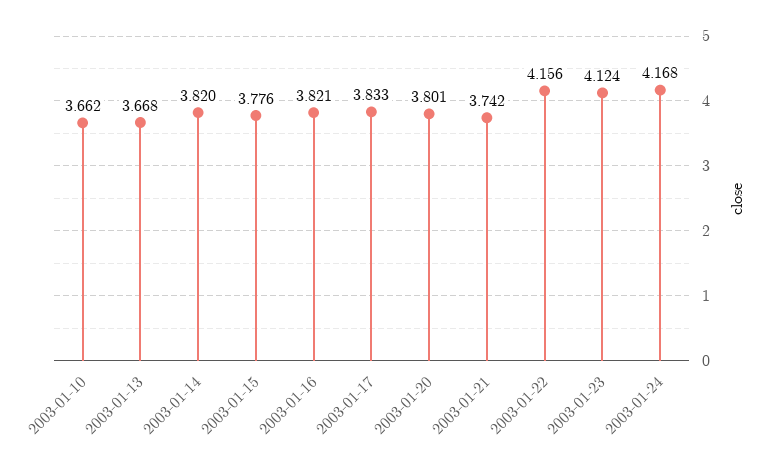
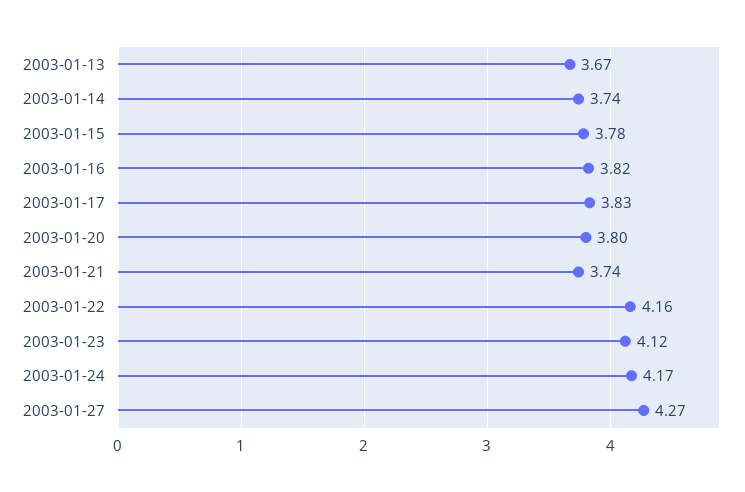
2003-01-10: 3.662 -> none
2003-01-14: 3.82 -> 3.74
2003-01-27: none -> 4.27

